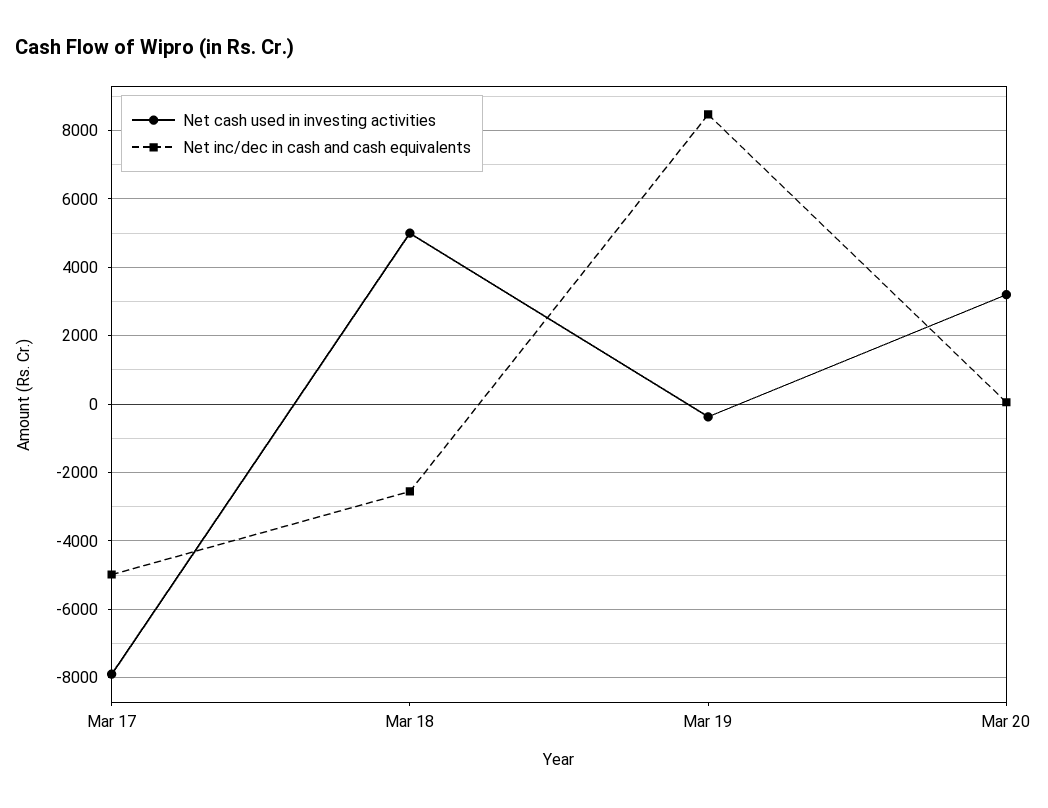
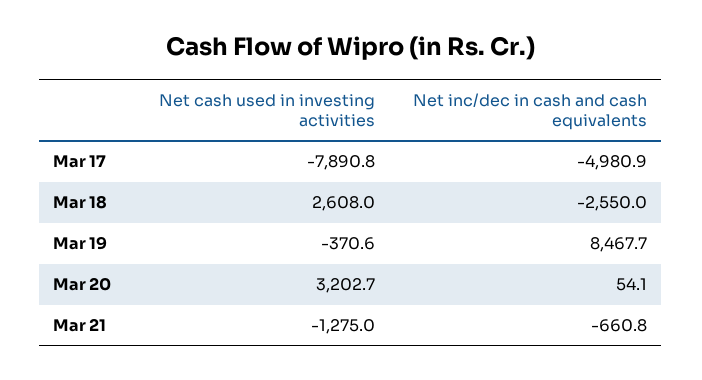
Net cash used in investing activities, Mar 18: 5000 -> 2608
Net cash used in investing activities, Mar 21: none -> -1275
Net inc/dec in cash and cash equivalents, Mar 21: none -> -660.8

